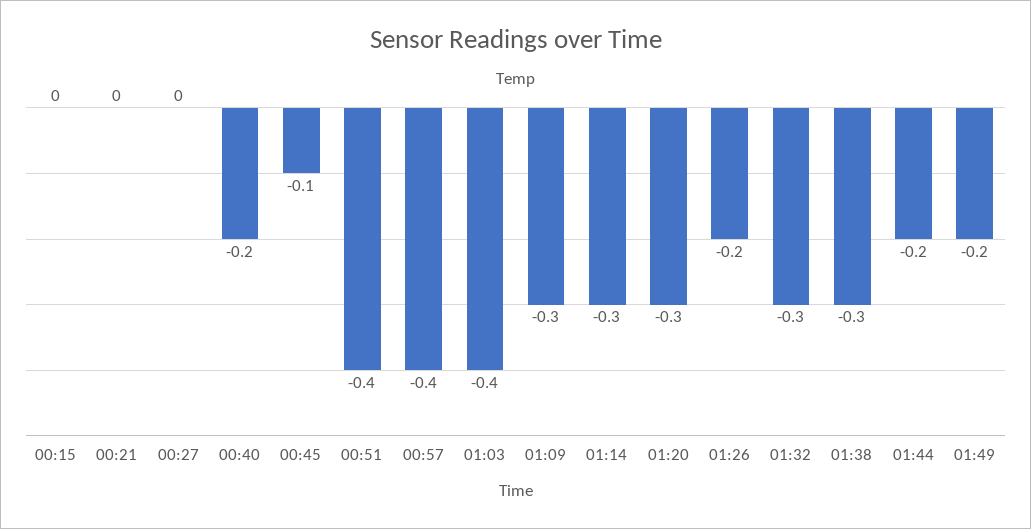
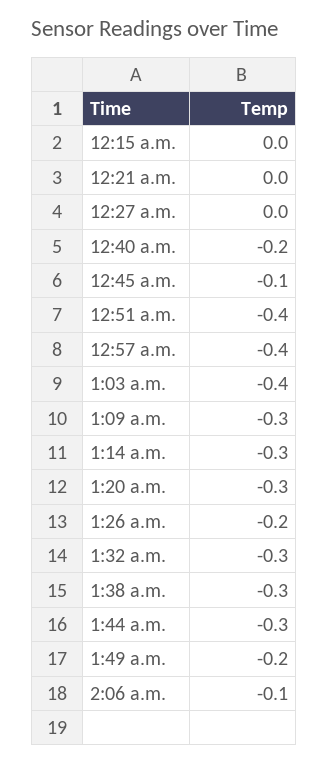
01:44: -0.2 -> -0.3
2:06 a.m.: none -> -0.1

